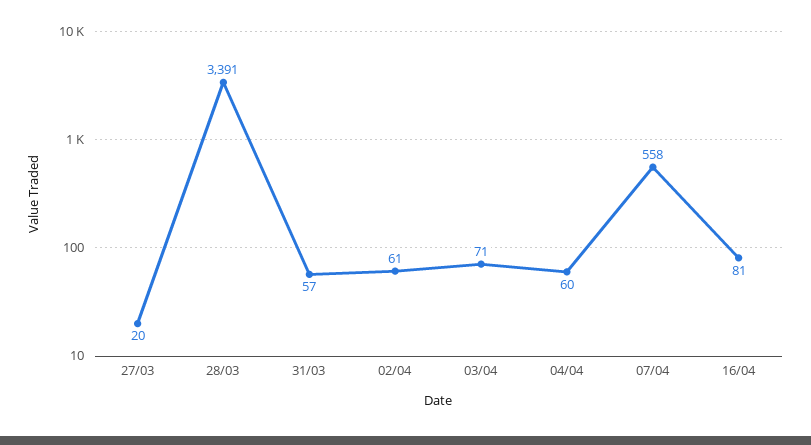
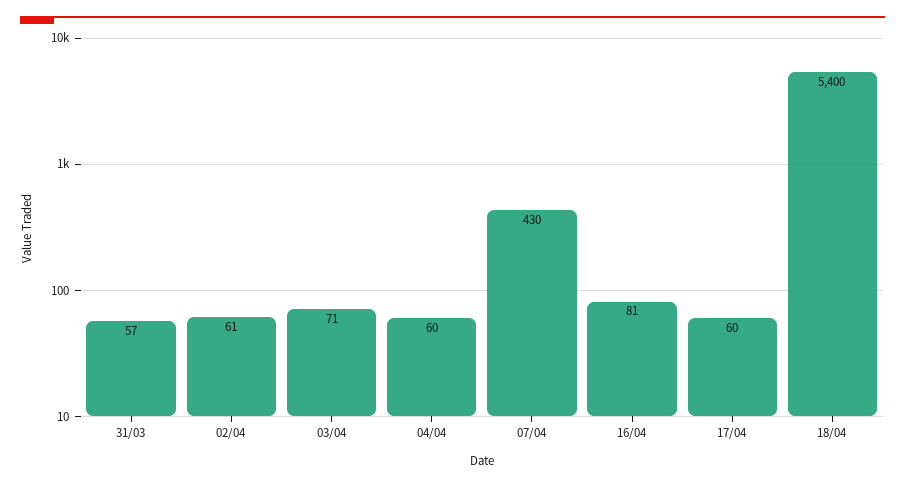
27/03: 20 -> none
28/03: 3391 -> none
07/04: 558 -> 430
17/04: none -> 60
18/04: none -> 5400

